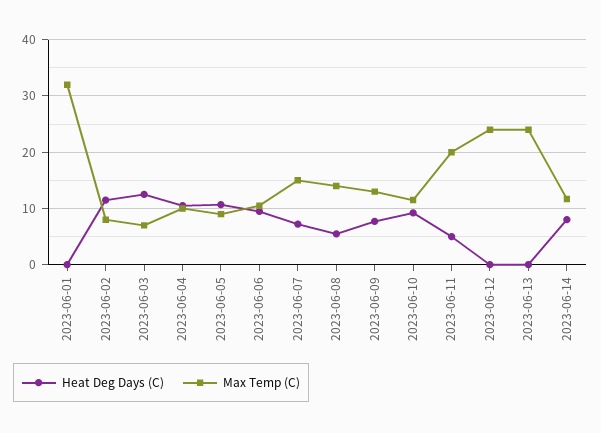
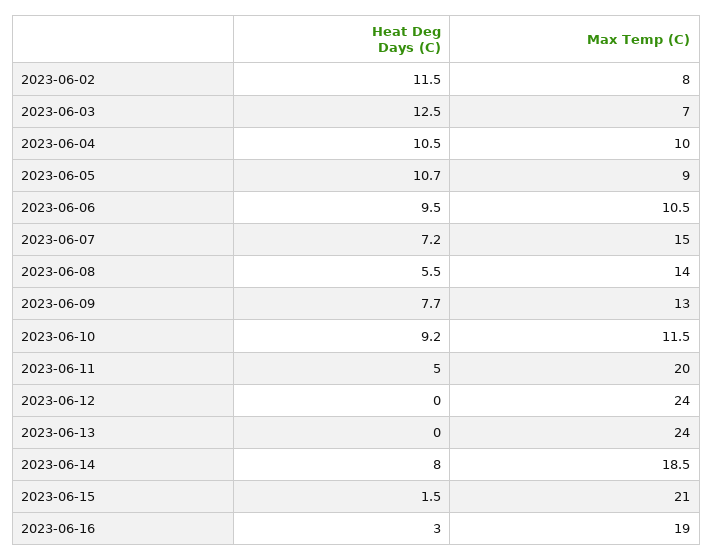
Heat Deg Days (C), 2023-06-01: 0 -> none
Max Temp (C), 2023-06-01: 32 -> none
Max Temp (C), 2023-06-14: 12 -> 18.5
Heat Deg Days (C), 2023-06-15: none -> 1.5
Max Temp (C), 2023-06-15: none -> 21
Heat Deg Days (C), 2023-06-16: none -> 3
Max Temp (C), 2023-06-16: none -> 19

